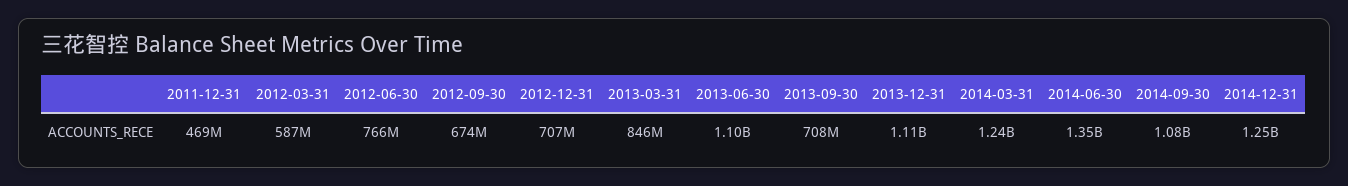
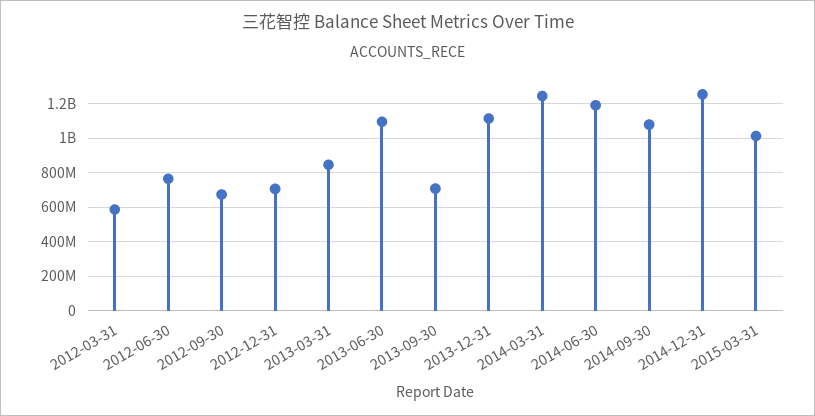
2011-12-31: 469000000 -> none
2014-06-30: 1350000000 -> 1200000000
2015-03-31: none -> 1000000000

